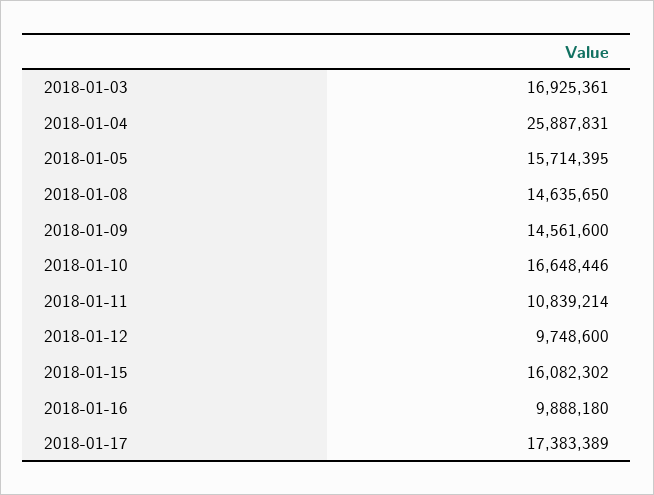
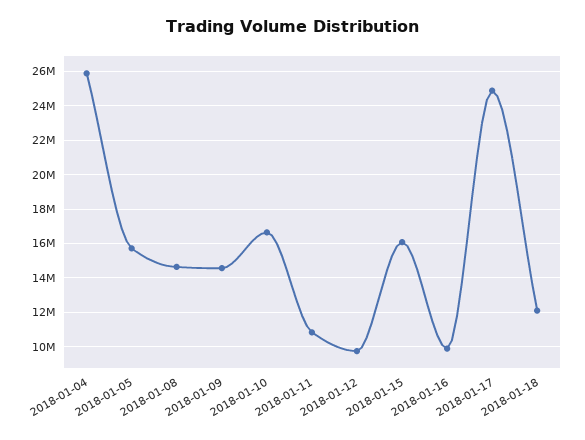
2018-01-03: 16925361 -> none
2018-01-17: 17383389 -> 25000000
2018-01-18: none -> 12000000

